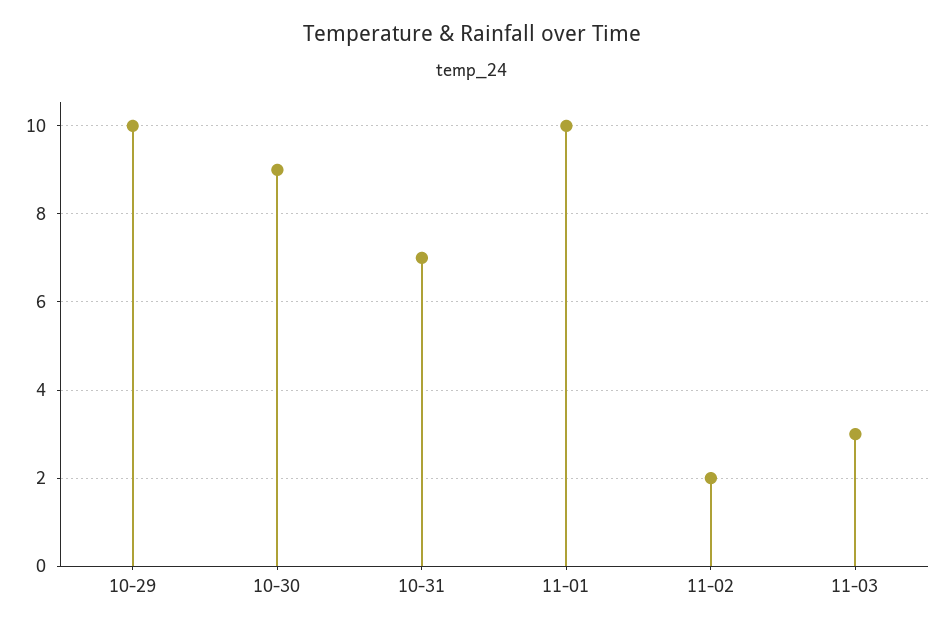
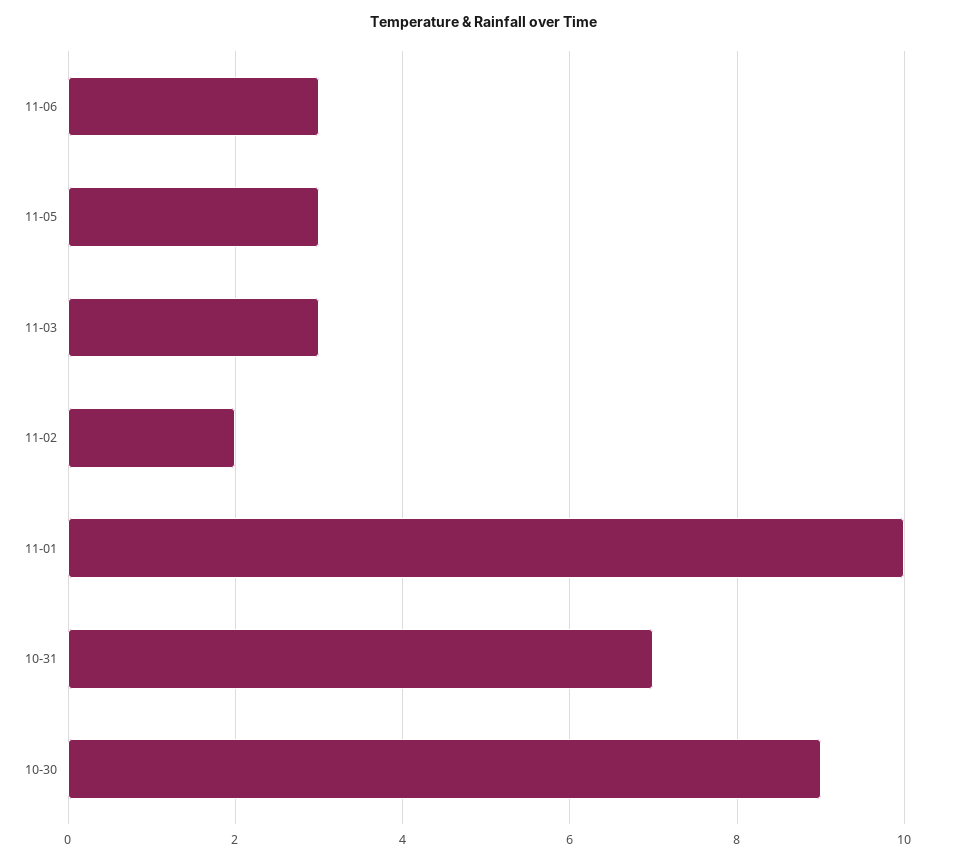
10-29: 10 -> none
11-06: none -> 3
11-05: none -> 3

